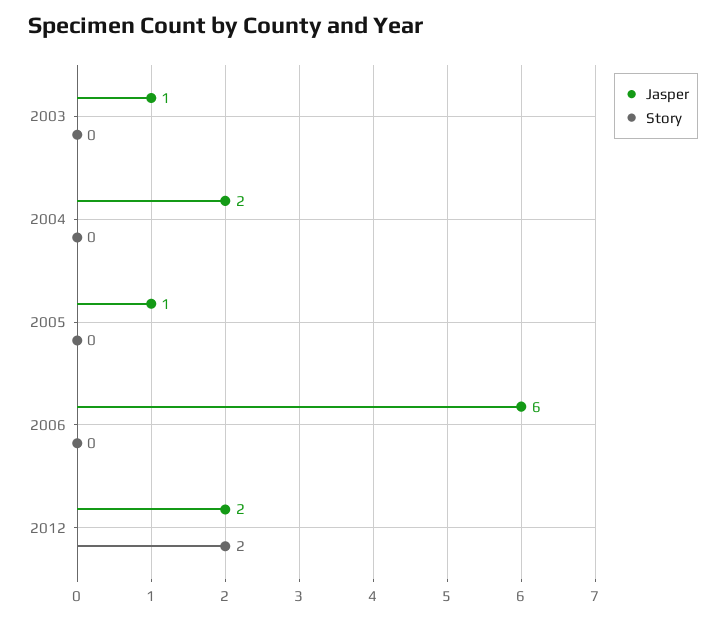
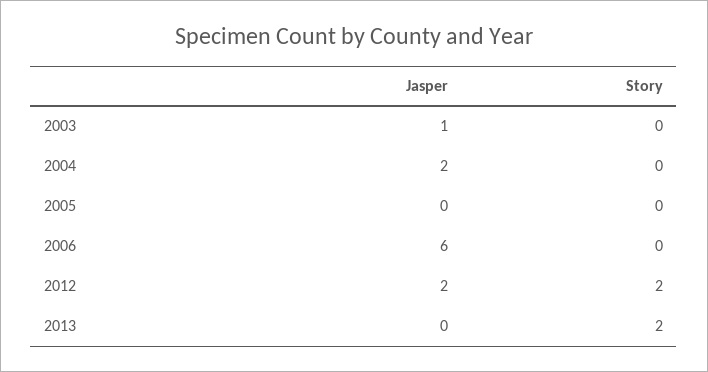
Jasper, 2005: 1 -> 0
Jasper, 2013: none -> 0
Story, 2013: none -> 2

